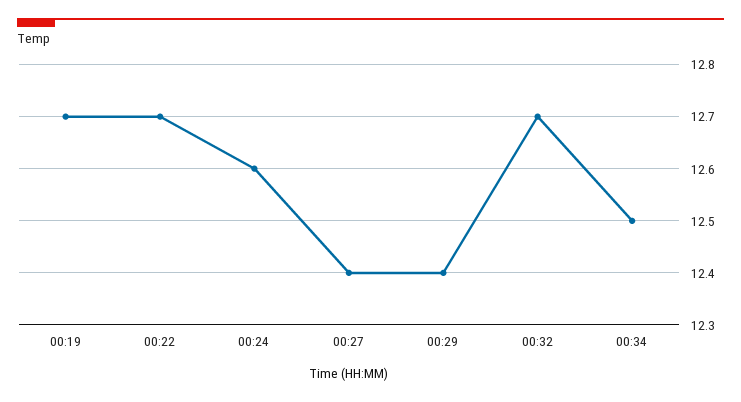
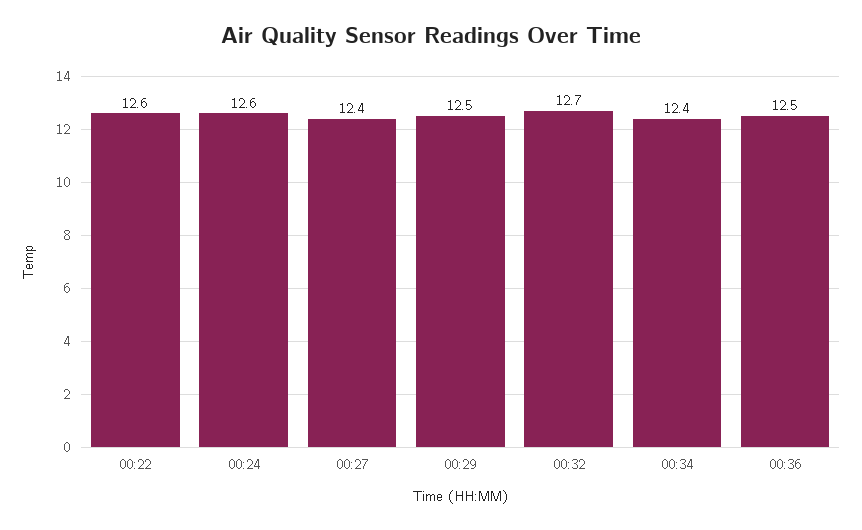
00:19: 12.7 -> none
00:22: 12.7 -> 12.6
00:29: 12.4 -> 12.5
00:34: 12.5 -> 12.4
00:36: none -> 12.5

